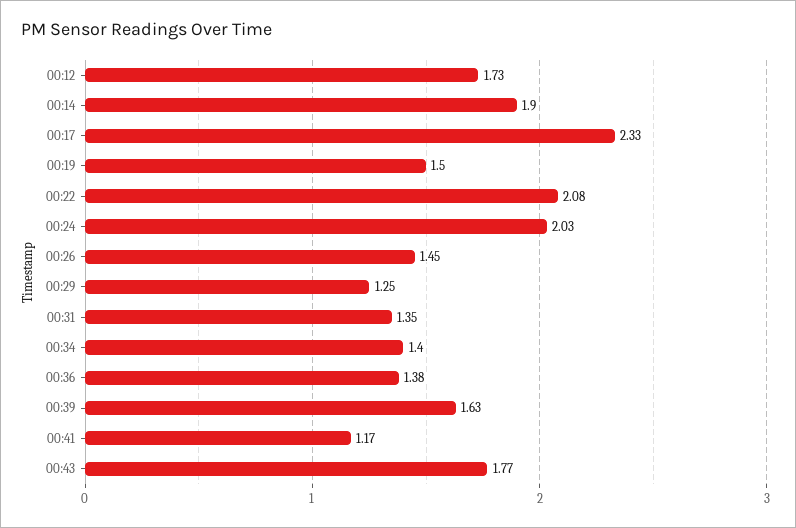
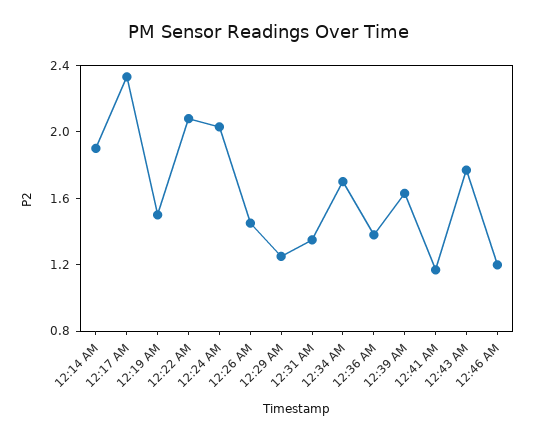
00:12: 1.73 -> none
00:34: 1.4 -> 1.7
12:46 AM: none -> 1.2

